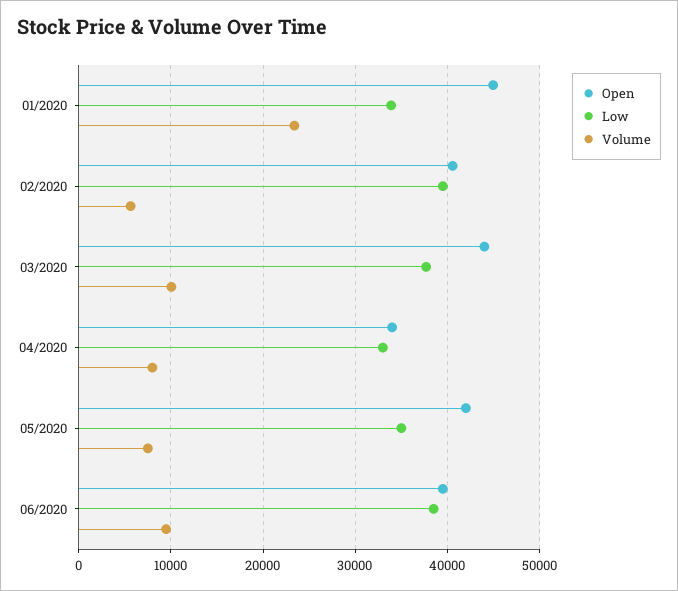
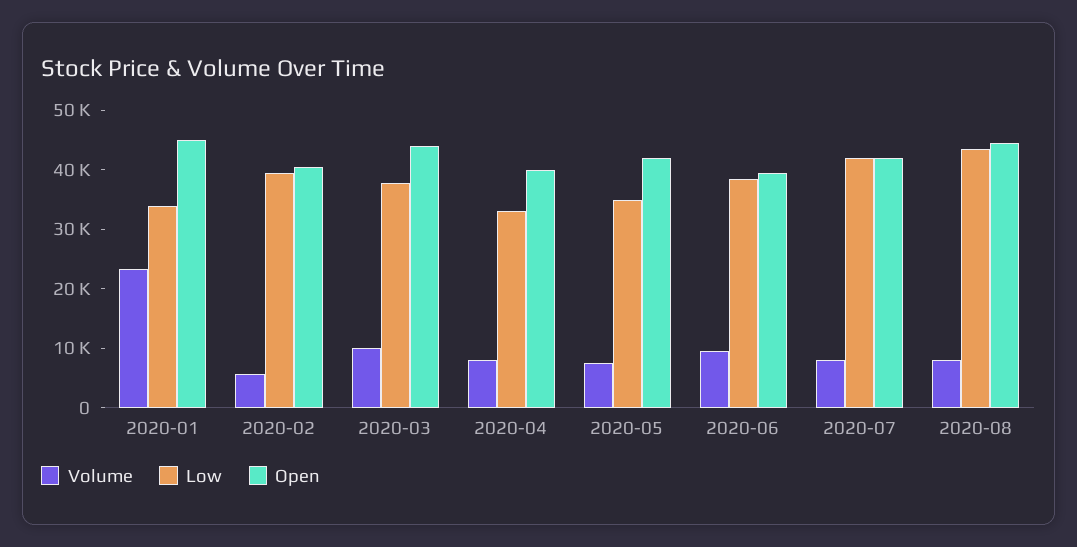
Open, 04/2020: 34000 -> 40000
Volume, 2020-07: none -> 8000
Low, 2020-07: none -> 42000
Open, 2020-07: none -> 42000
Volume, 2020-08: none -> 8000
Low, 2020-08: none -> 44000
Open, 2020-08: none -> 44000

